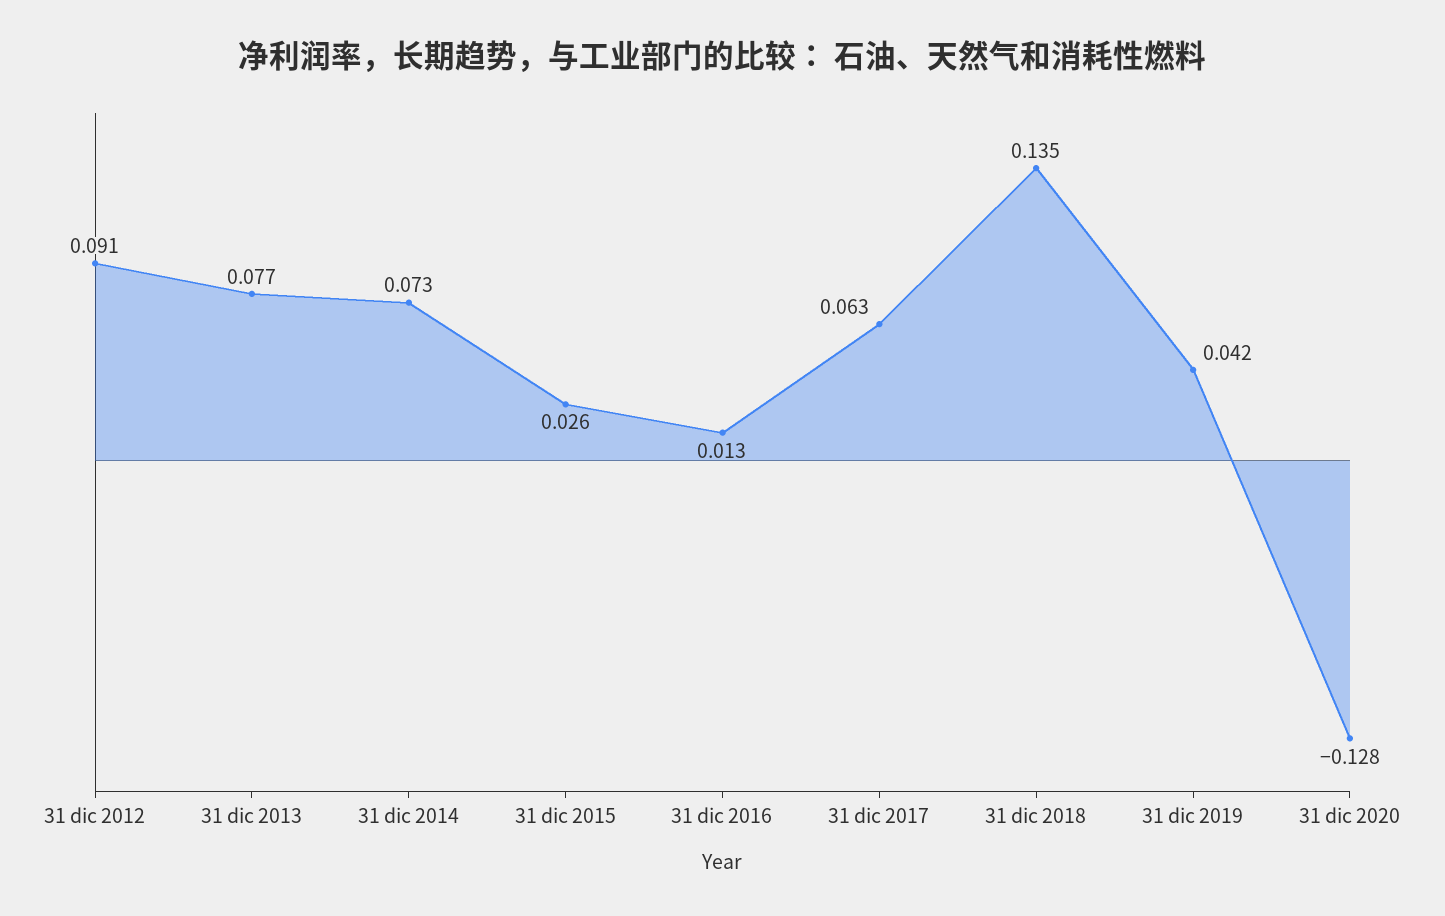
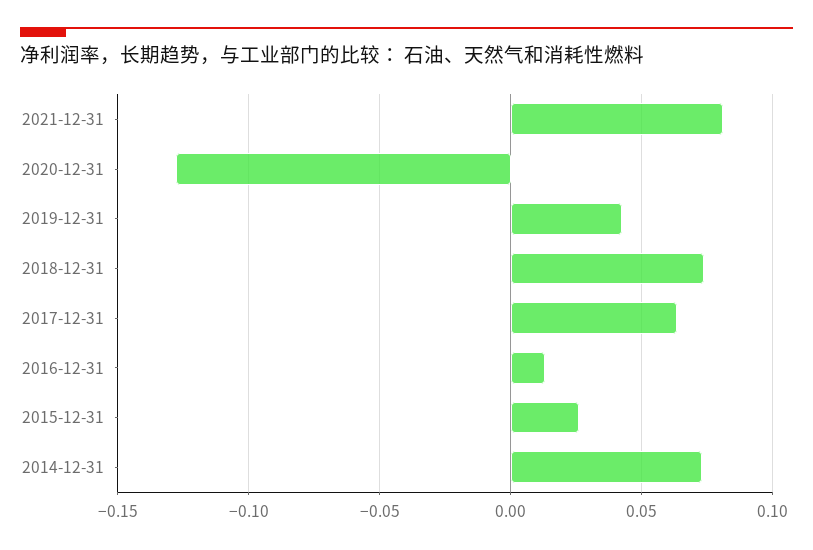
31 dic 2012: 0.091 -> none
31 dic 2013: 0.077 -> none
31 dic 2018: 0.135 -> 0.075
2021-12-31: none -> 0.08

